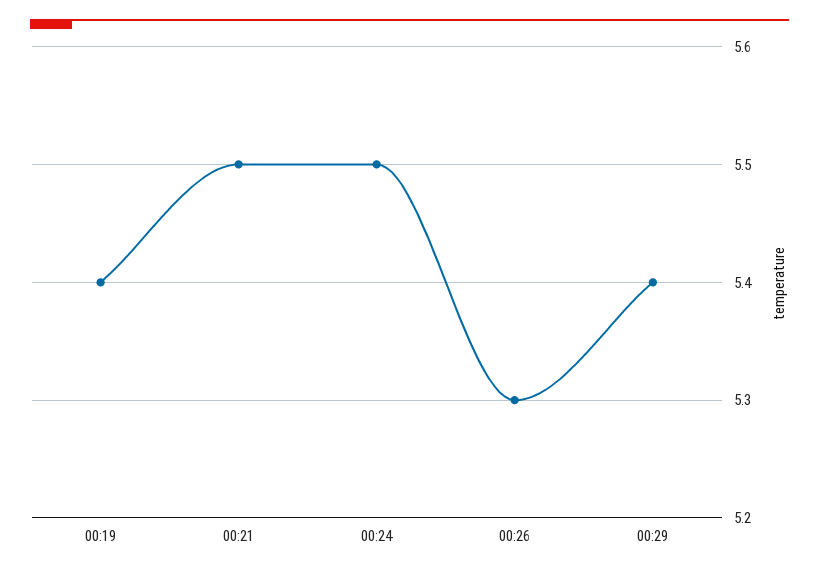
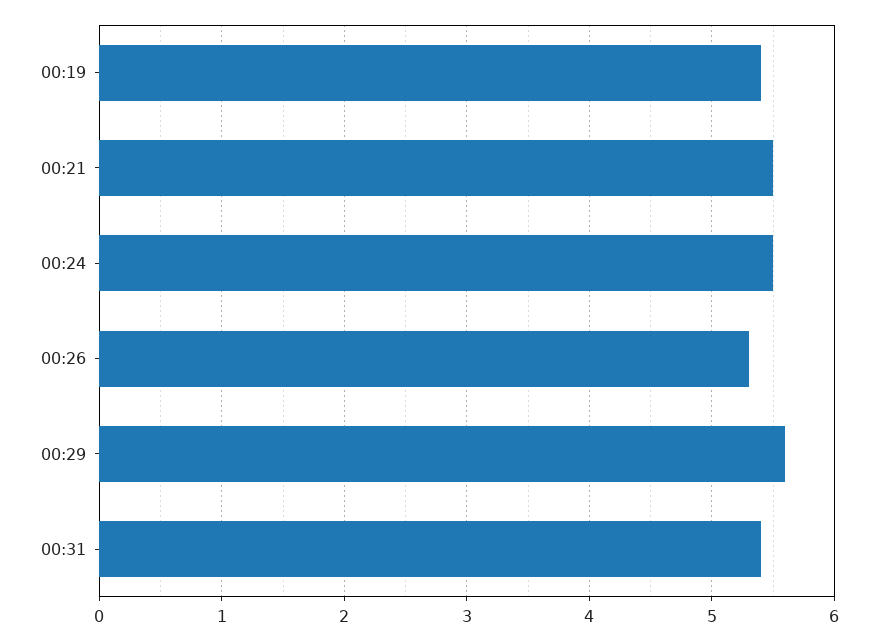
00:29: 5.4 -> 5.6
00:31: none -> 5.4

